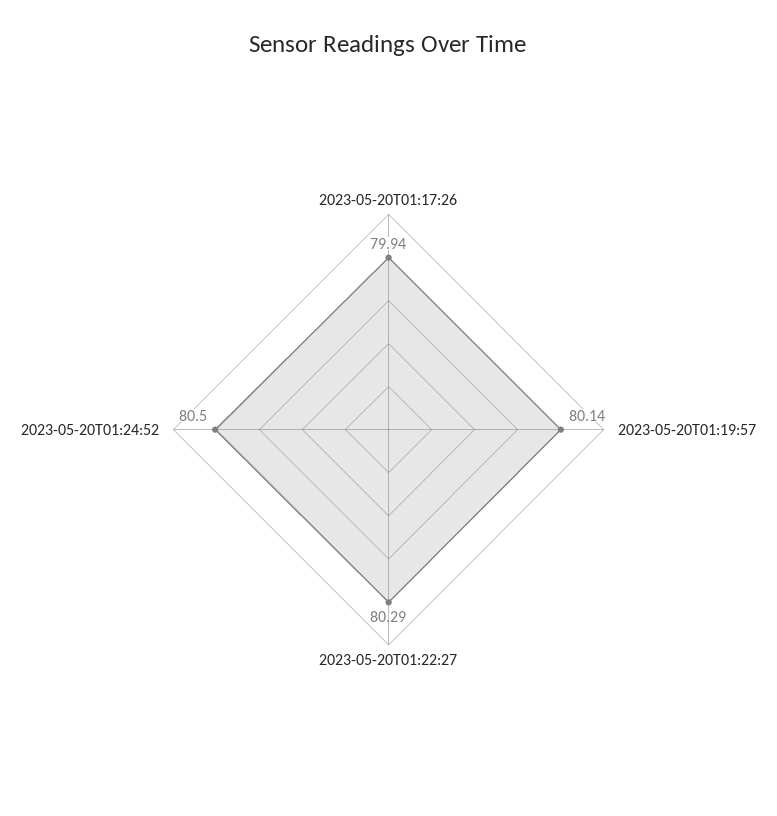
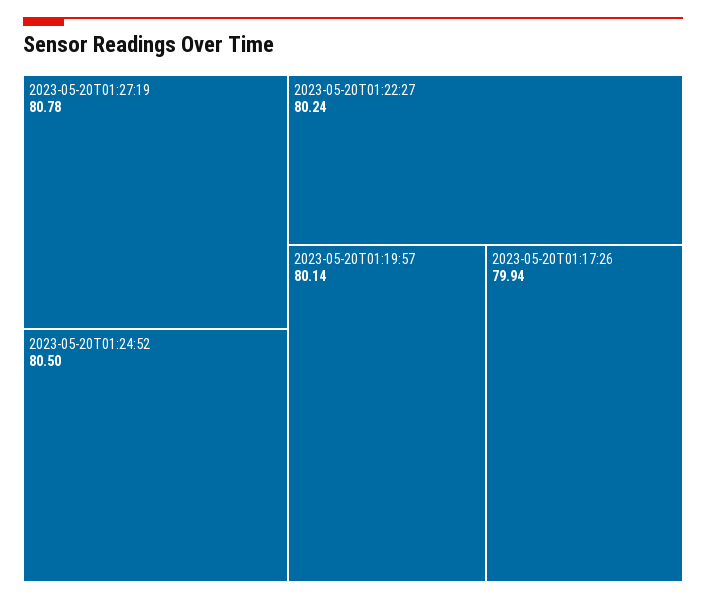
2023-05-20T01:22:27: 80.29 -> 80.24
2023-05-20T01:27:19: none -> 80.78

